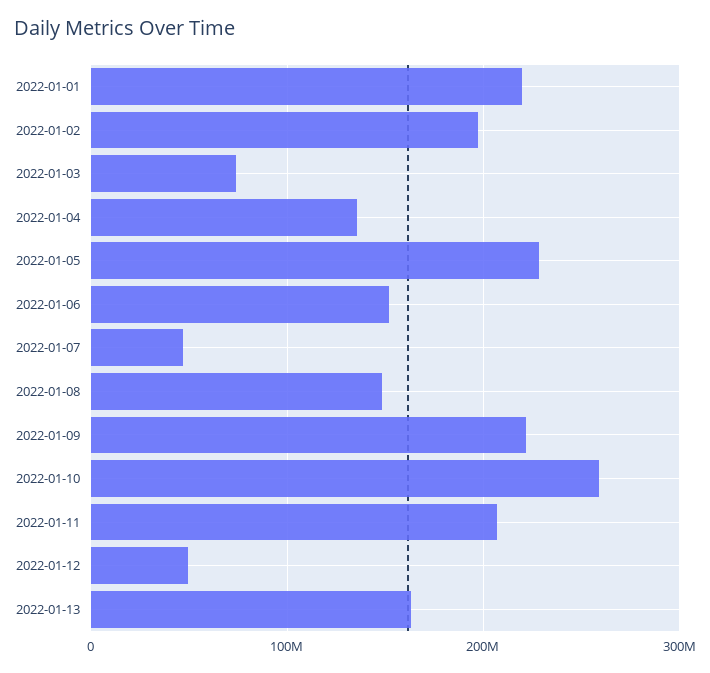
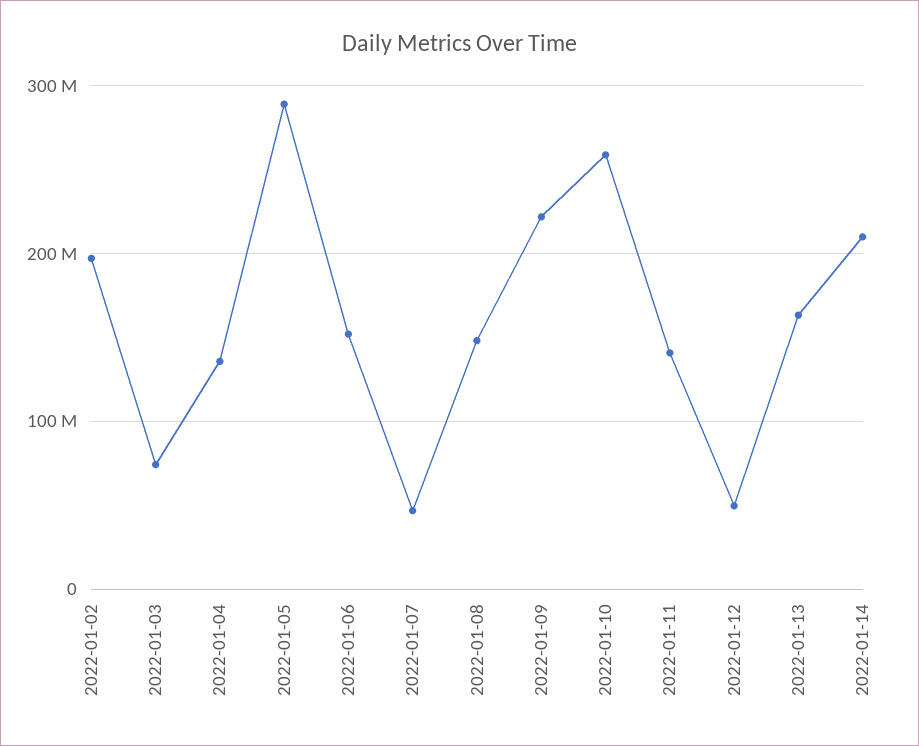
2022-01-01: 220000000 -> none
2022-01-05: 230000000 -> 290000000
2022-01-11: 210000000 -> 140000000
2022-01-14: none -> 210000000

